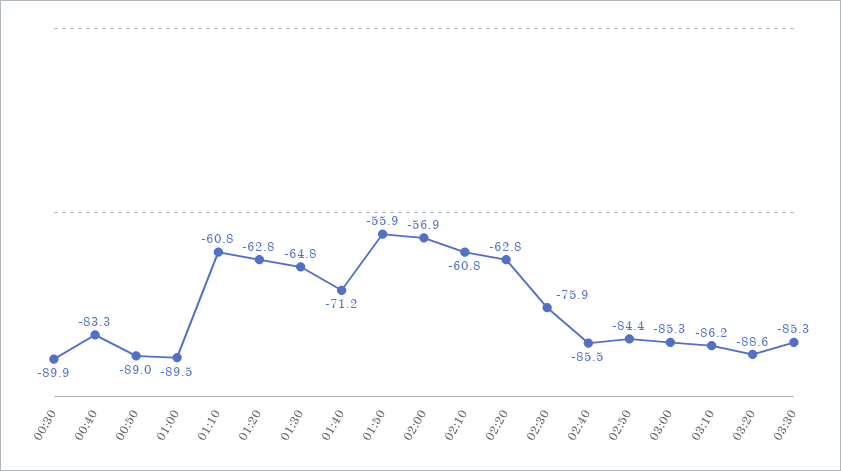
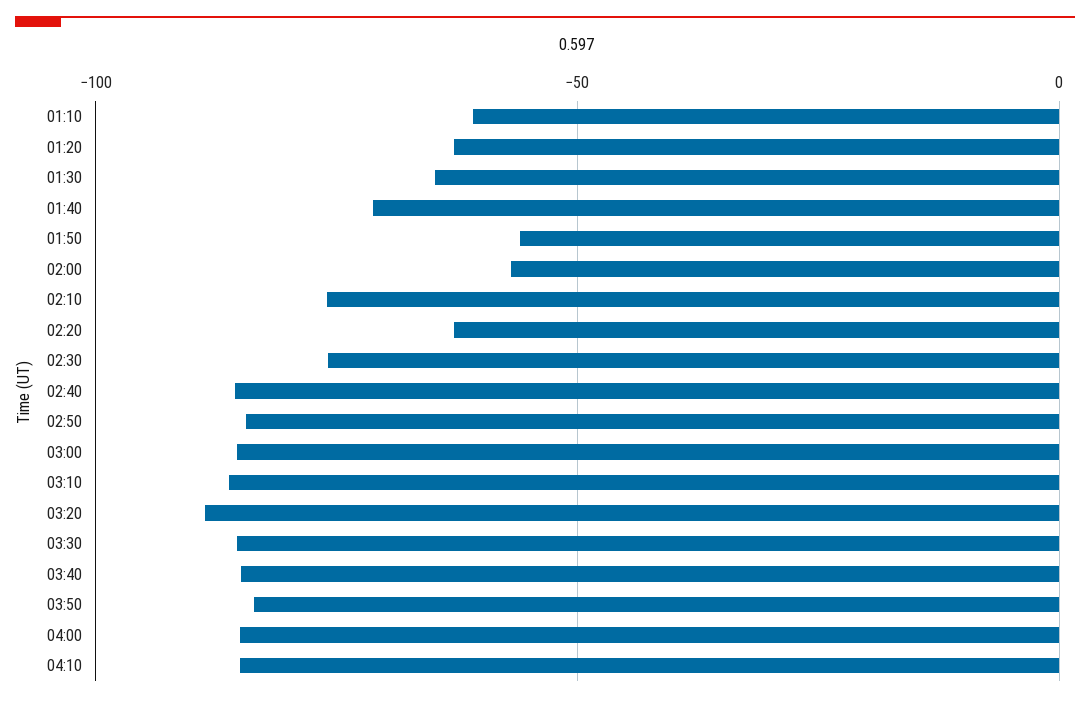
00:30: -89.9 -> none
00:40: -83.3 -> none
00:50: -89 -> none
01:00: -89.5 -> none
02:10: -60.8 -> -75
03:40: none -> -85
03:50: none -> -85
04:00: none -> -85
04:10: none -> -85

